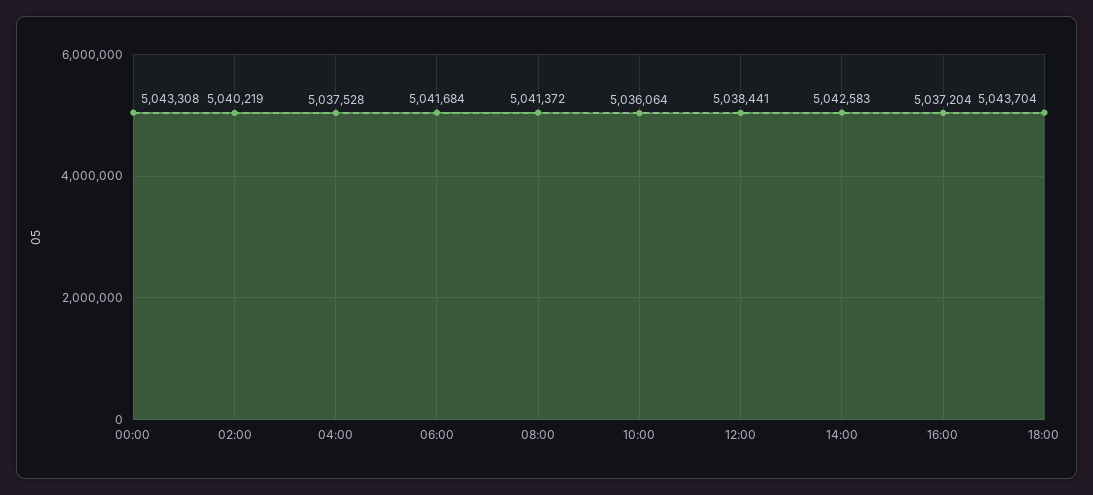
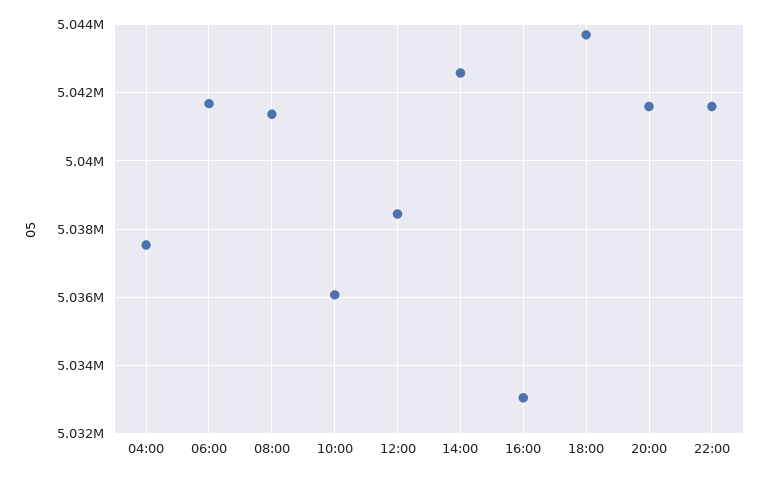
00:00: 5043308 -> none
02:00: 5040219 -> none
16:00: 5037204 -> 5033000
20:00: none -> 5041600
22:00: none -> 5041600

